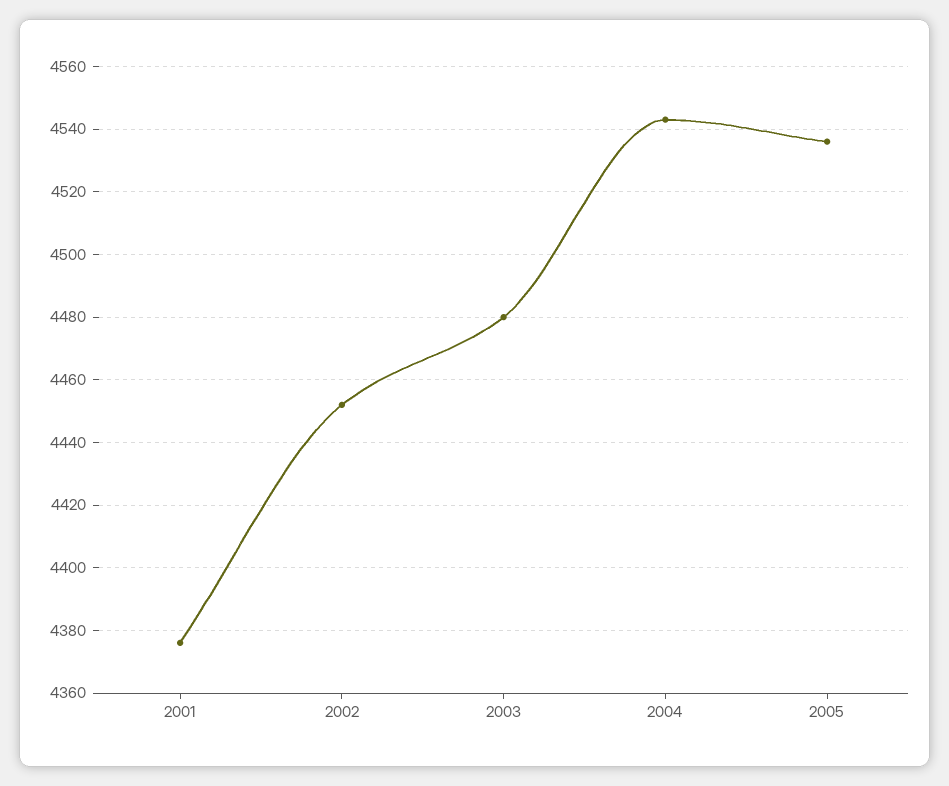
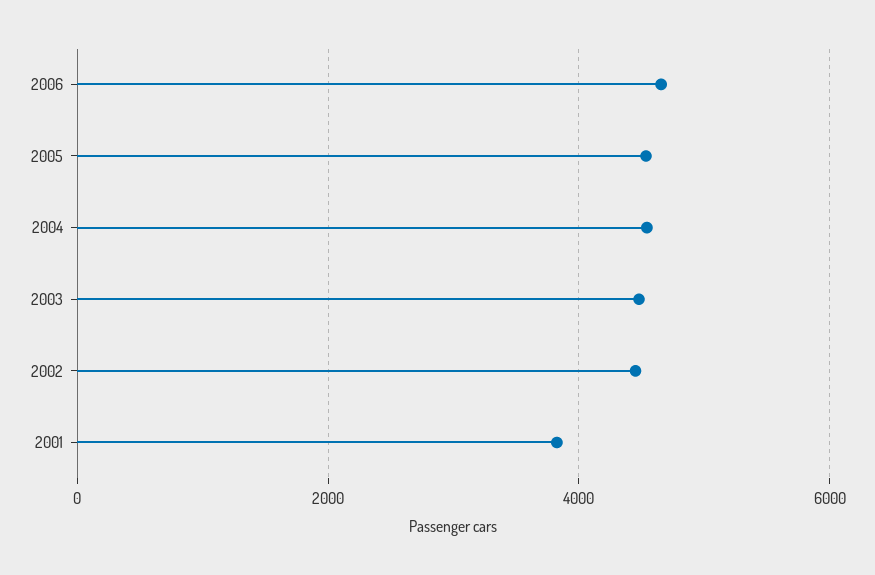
2001: 4375 -> 3800
2006: none -> 4600

